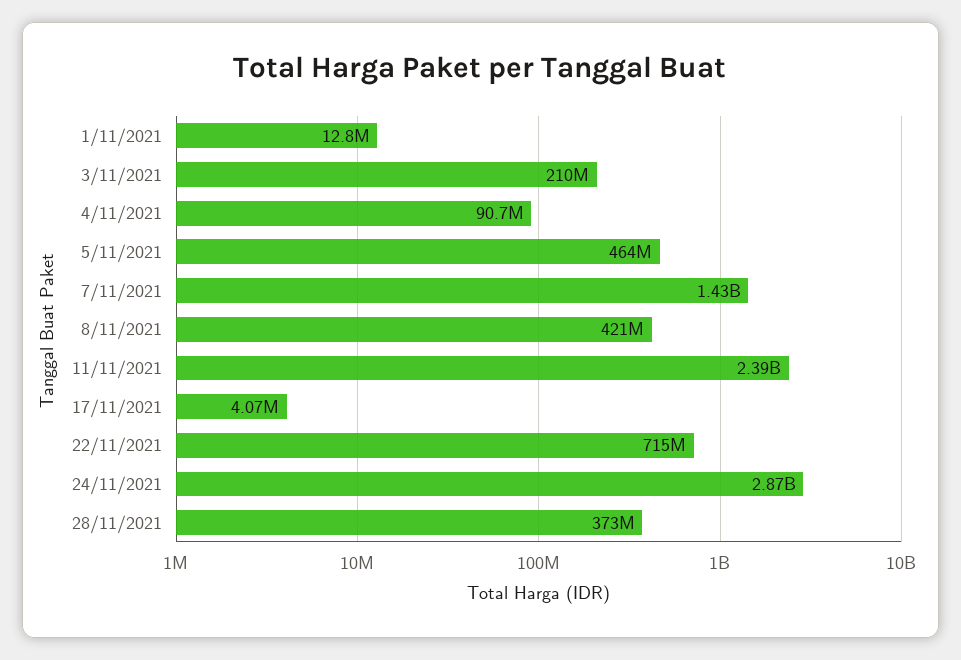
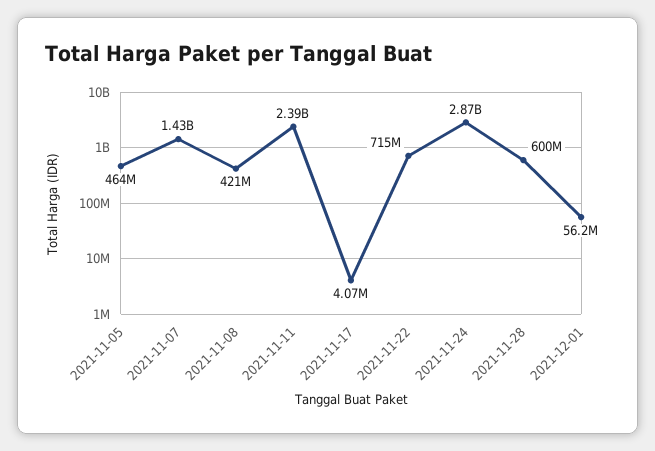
1/11/2021: 12800000 -> none
3/11/2021: 210000000 -> none
4/11/2021: 90700000 -> none
28/11/2021: 373000000 -> 600000000
2021-12-01: none -> 56200000

